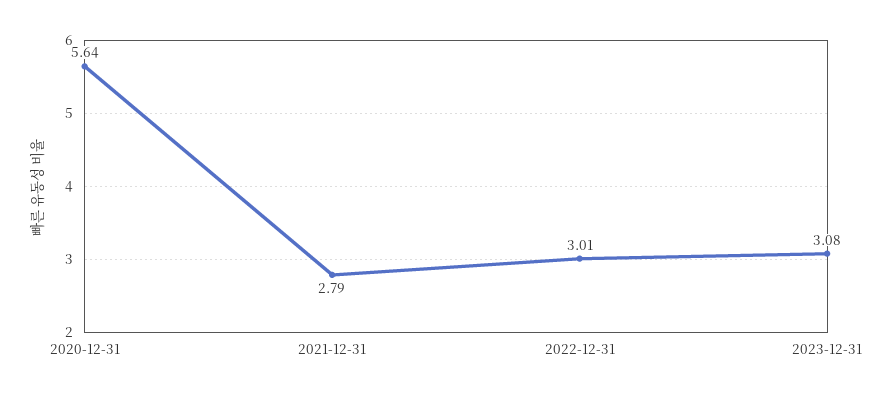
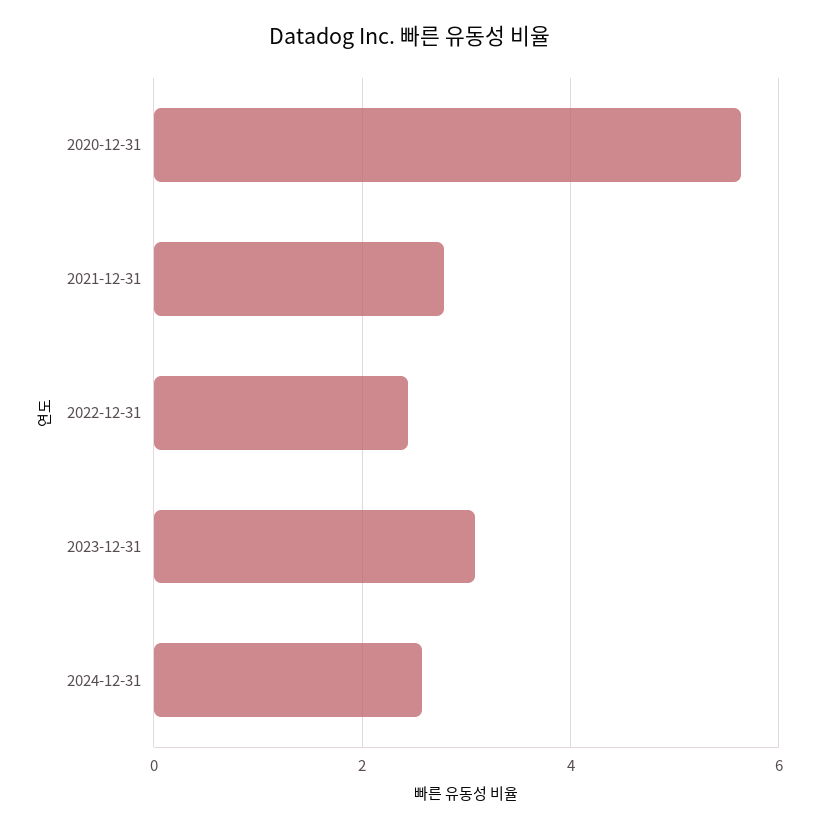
2022-12-31: 3.01 -> 2.4
2024-12-31: none -> 2.6

